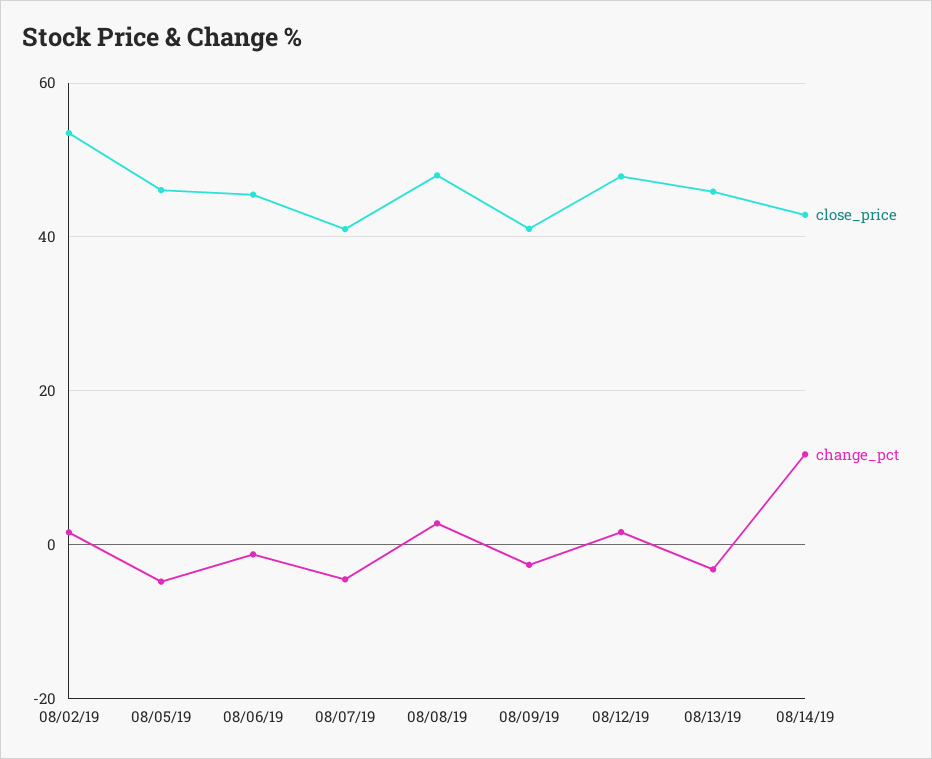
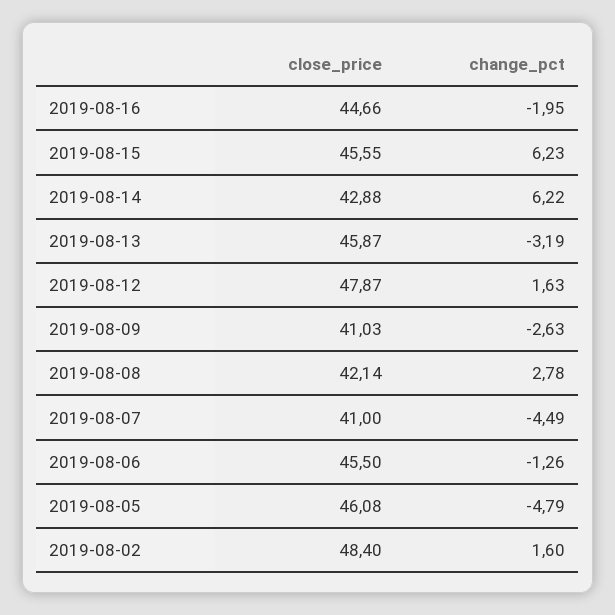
close_price, 08/02/19: 54 -> 48.4
close_price, 08/08/19: 48 -> 42.14
change_pct, 08/14/19: 12 -> 6.22
close_price, 2019-08-16: none -> 44.66
change_pct, 2019-08-16: none -> -1.95
close_price, 2019-08-15: none -> 45.55
change_pct, 2019-08-15: none -> 6.23

